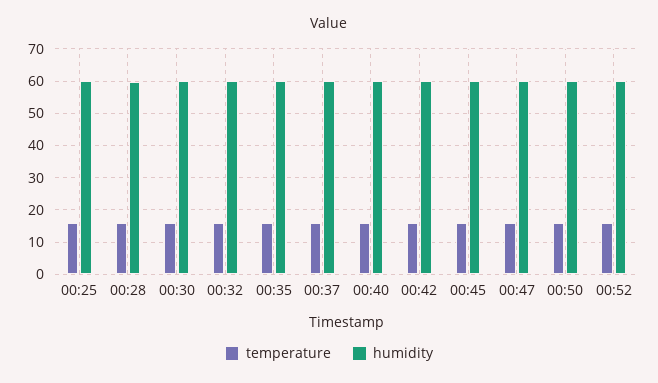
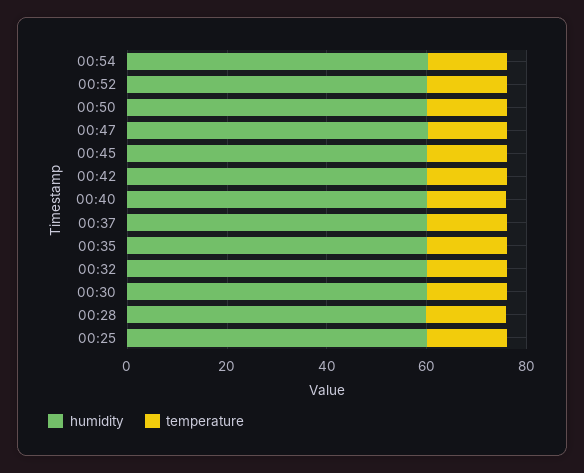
humidity, 00:54: none -> 60
temperature, 00:54: none -> 15

